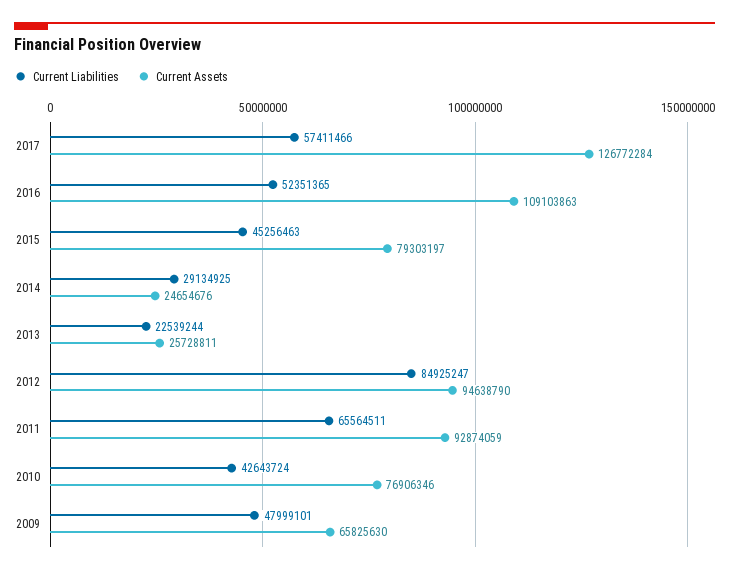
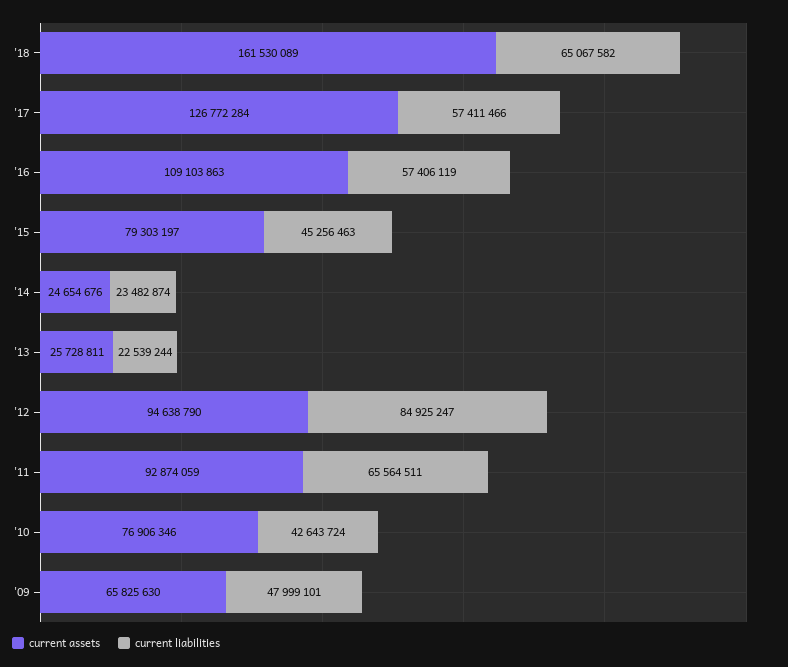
Current Liabilities, 2016: 52351365 -> 57406119
Current Liabilities, 2014: 29134925 -> 23482874
Current Assets, '18: none -> 161530089
Current Liabilities, '18: none -> 65067582

